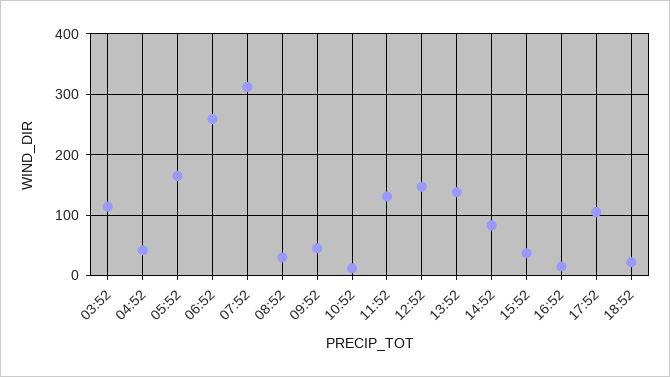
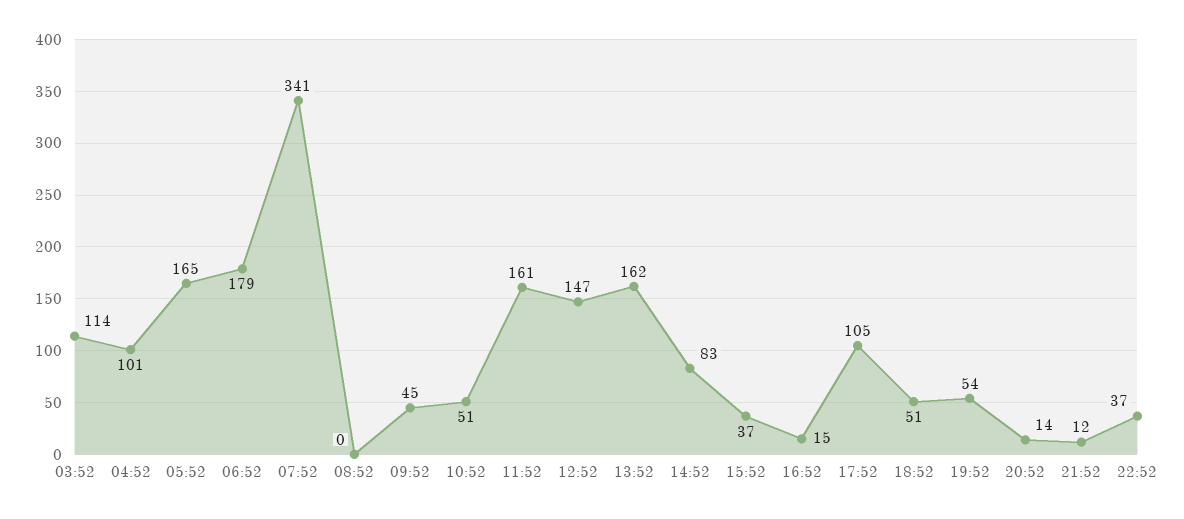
04:52: 40 -> 101
06:52: 260 -> 179
07:52: 310 -> 341
08:52: 30 -> 0
10:52: 10 -> 51
11:52: 130 -> 161
13:52: 140 -> 162
18:52: 20 -> 51
19:52: none -> 54
20:52: none -> 14
21:52: none -> 12
22:52: none -> 37

